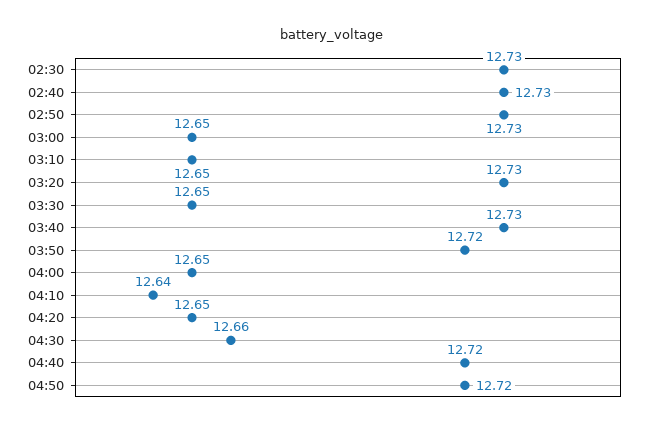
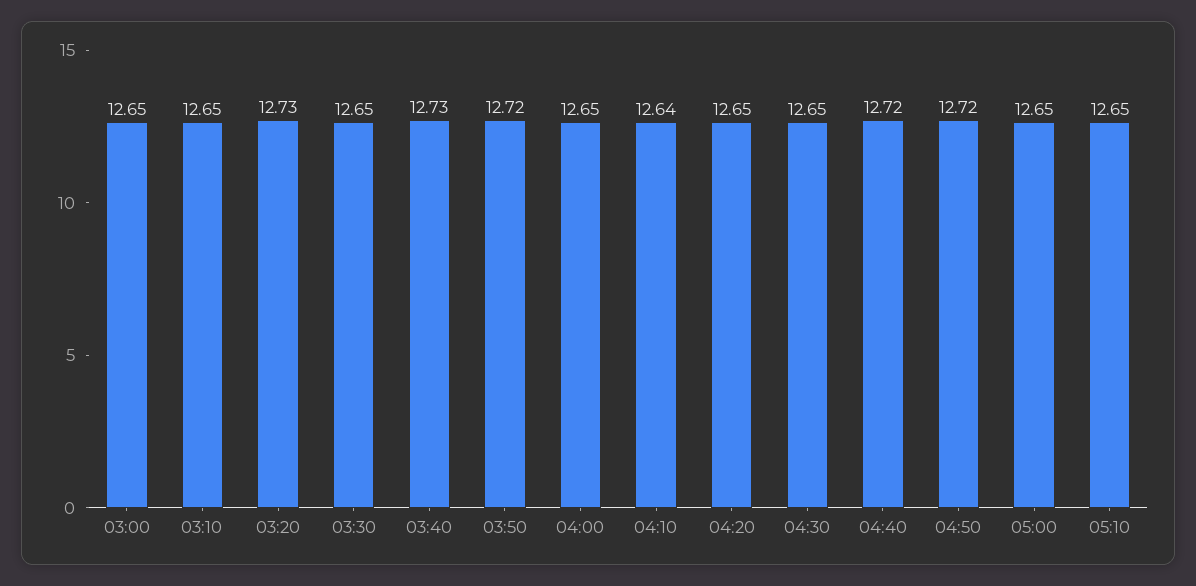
02:30: 12.73 -> none
02:40: 12.73 -> none
02:50: 12.73 -> none
04:30: 12.66 -> 12.65
05:00: none -> 12.65
05:10: none -> 12.65

